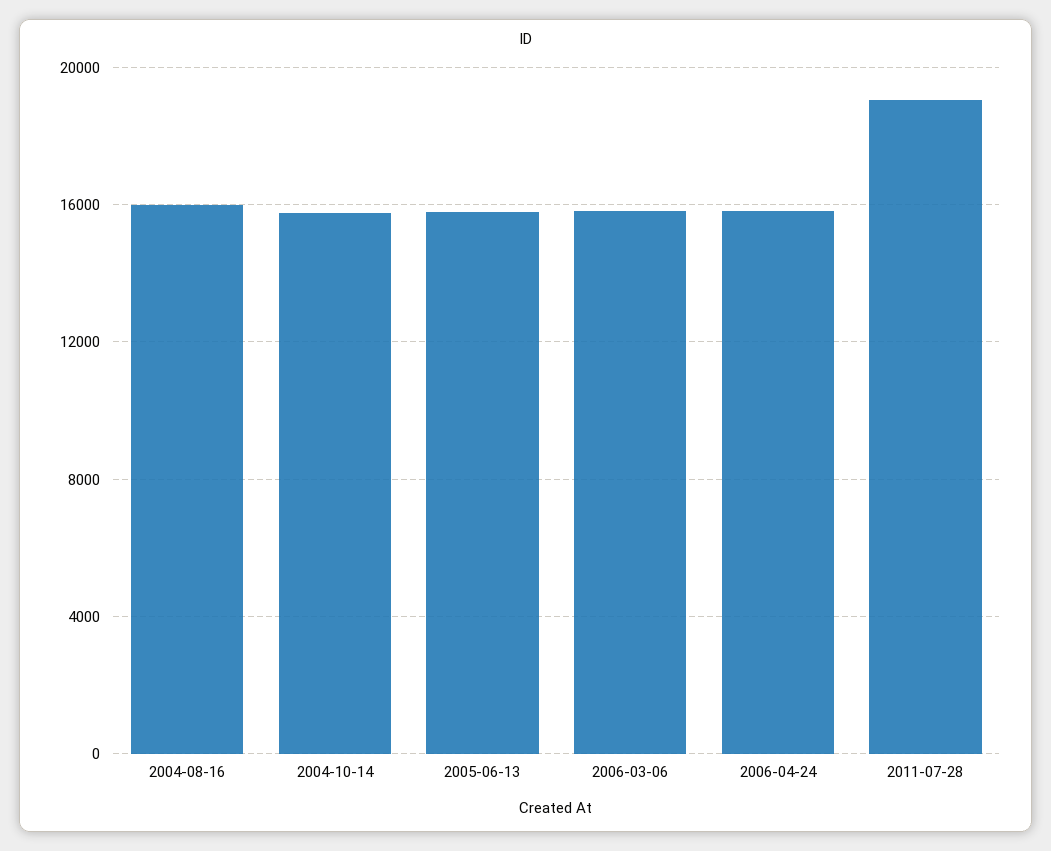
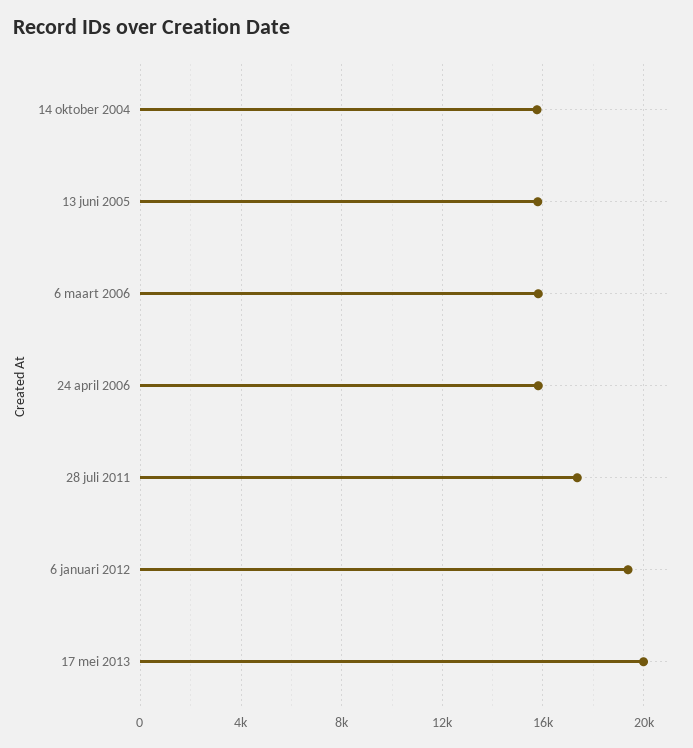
2004-08-16: 16000 -> none
2011-07-28: 19000 -> 17500
6 januari 2012: none -> 19500
17 mei 2013: none -> 20000

